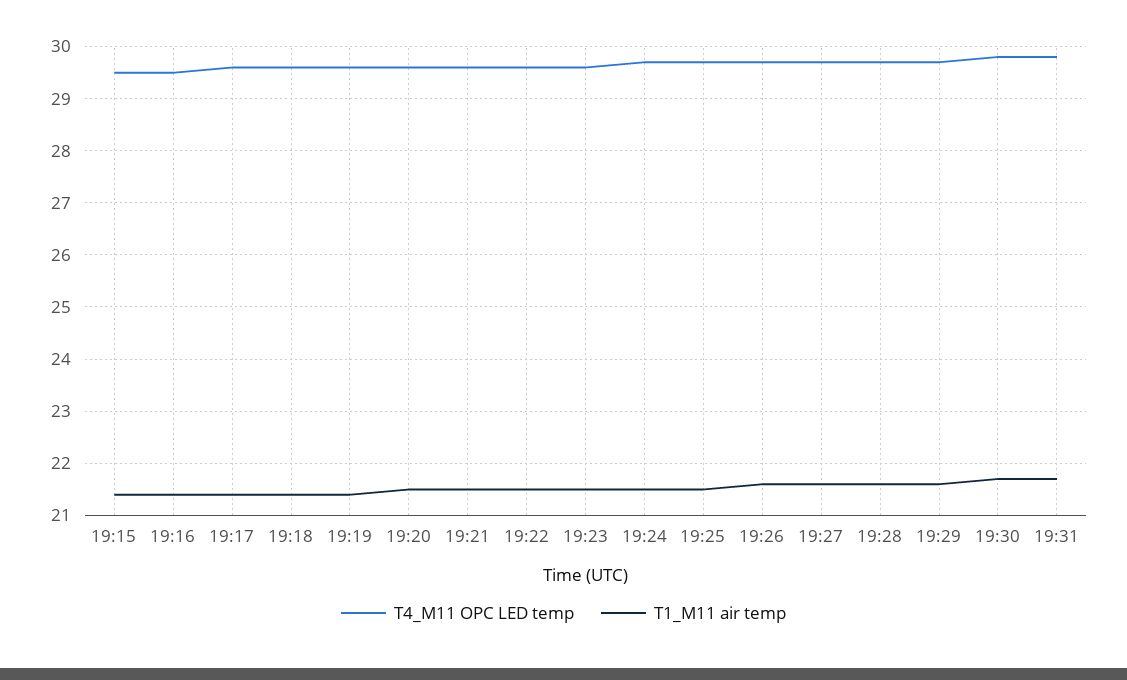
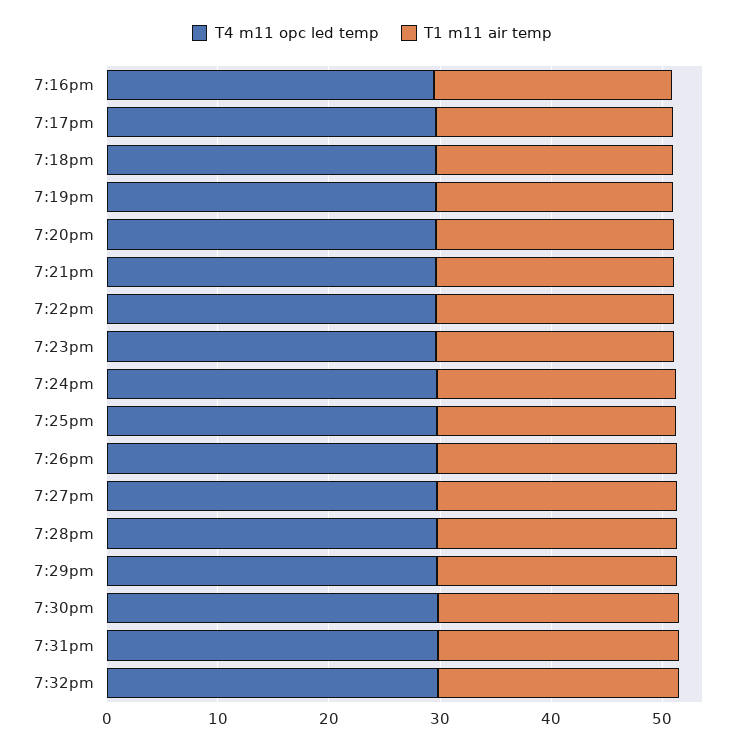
T4_M11 OPC LED temp, 19:15: 29.5 -> none
T1_M11 air temp, 19:15: 21.5 -> none
T4_M11 OPC LED temp, 7:32pm: none -> 30
T1_M11 air temp, 7:32pm: none -> 22

